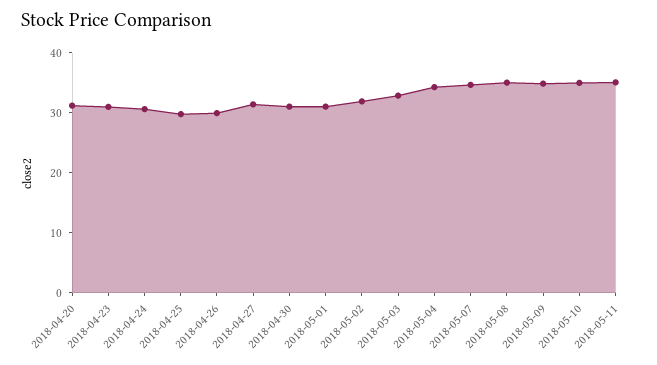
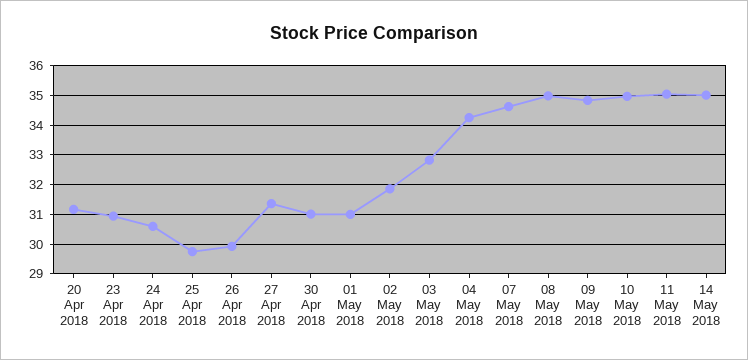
14 May 2018: none -> 35

